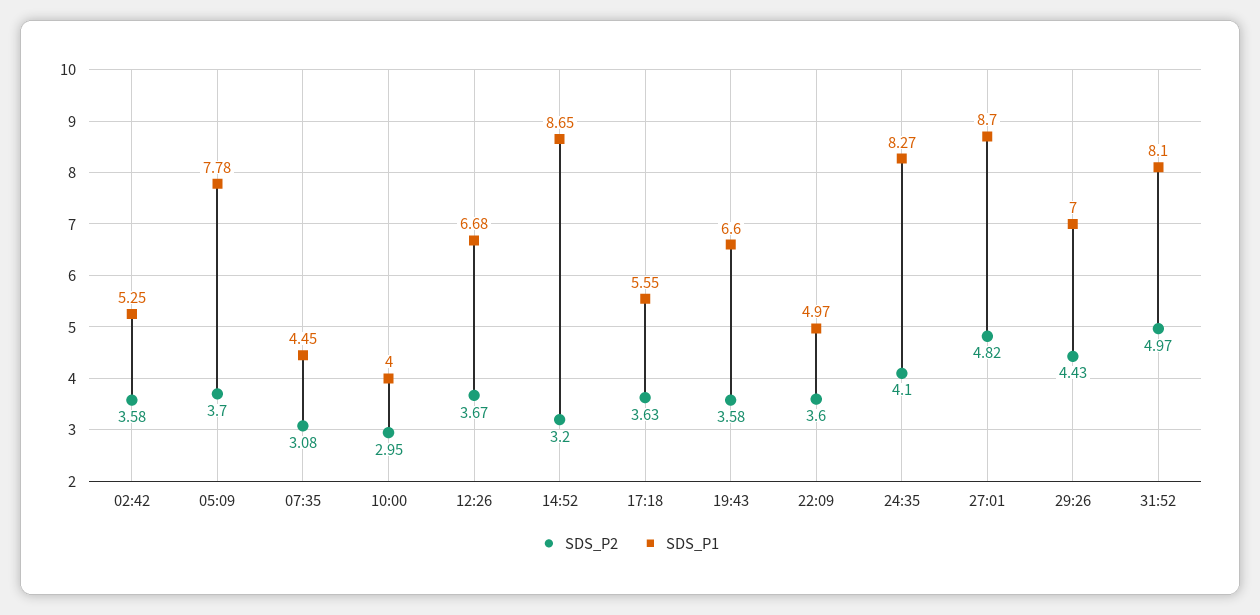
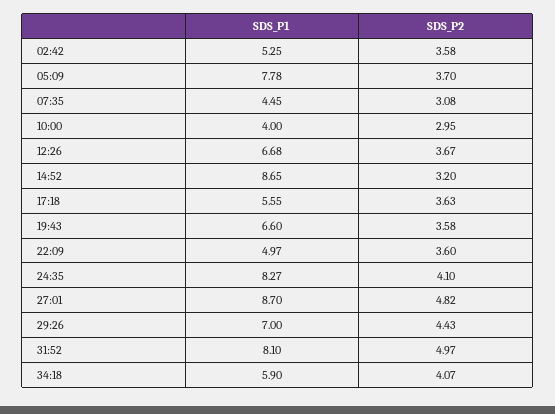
SDS_P1, 34:18: none -> 5.9
SDS_P2, 34:18: none -> 4.07

